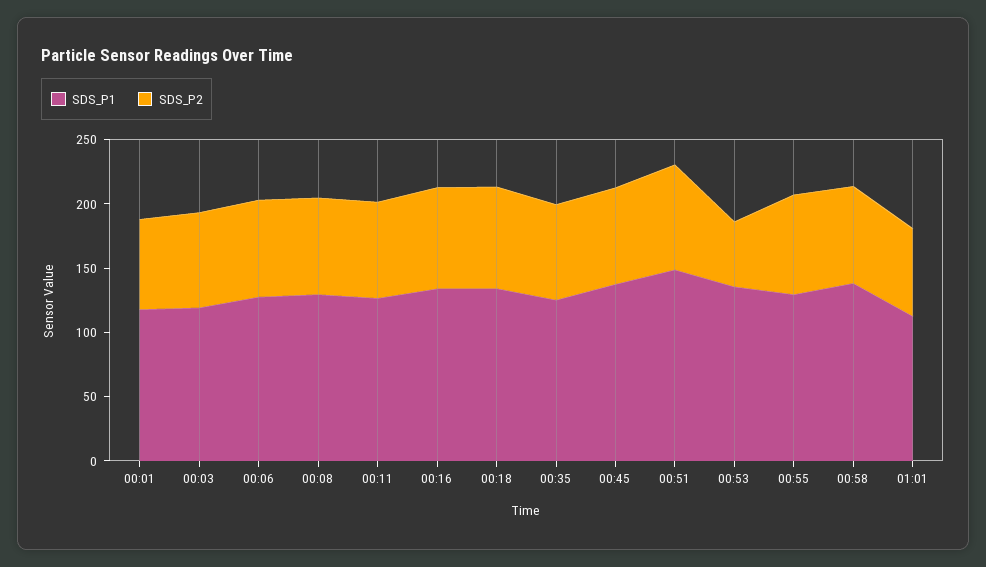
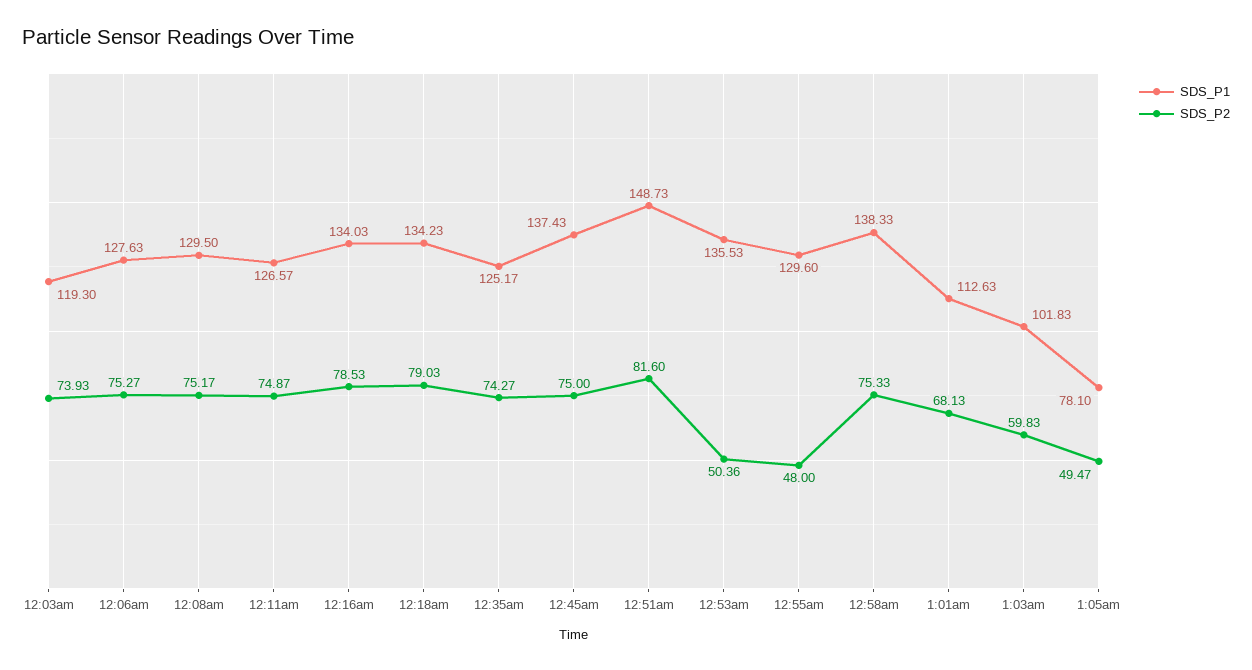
SDS_P1, 00:01: 120 -> none
SDS_P2, 00:01: 70 -> none
SDS_P2, 00:55: 80 -> 48
SDS_P1, 1:03am: none -> 101.83
SDS_P2, 1:03am: none -> 59.83
SDS_P1, 1:05am: none -> 78.1
SDS_P2, 1:05am: none -> 49.47

